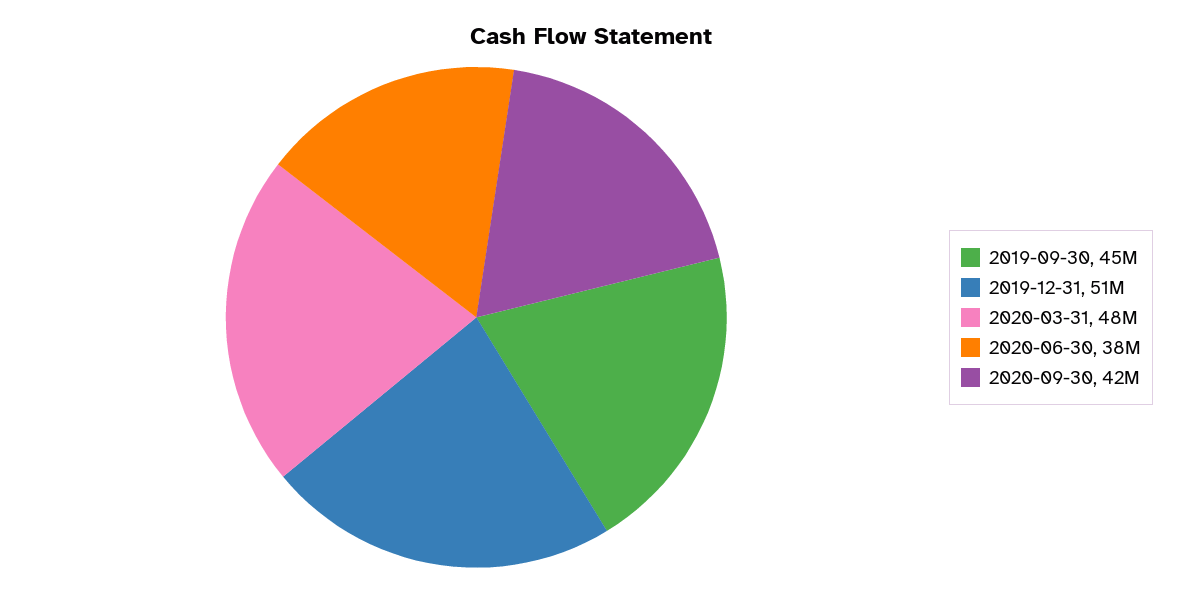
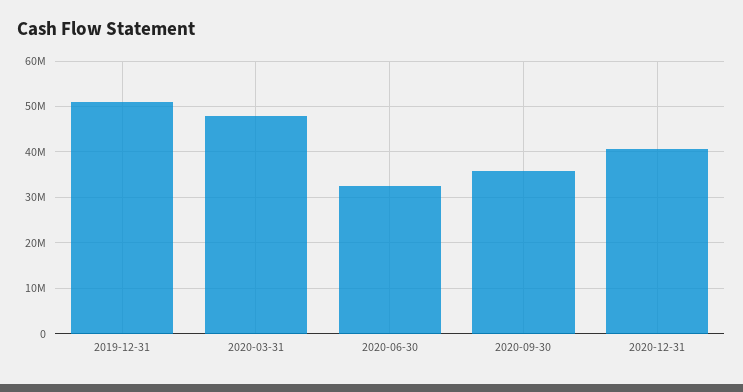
2019-09-30: 45000000 -> none
2020-06-30: 38000000 -> 32000000
2020-09-30: 42000000 -> 36000000
2020-12-31: none -> 40000000

